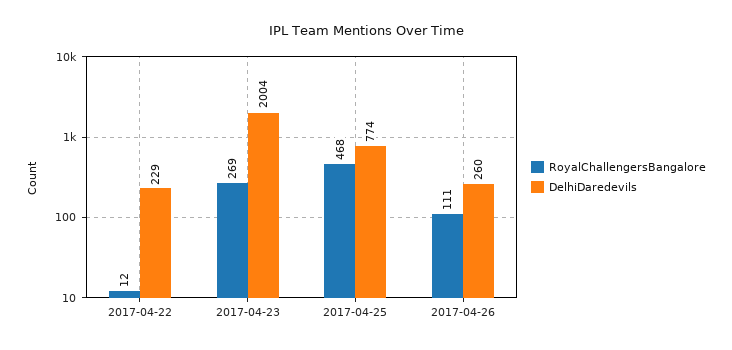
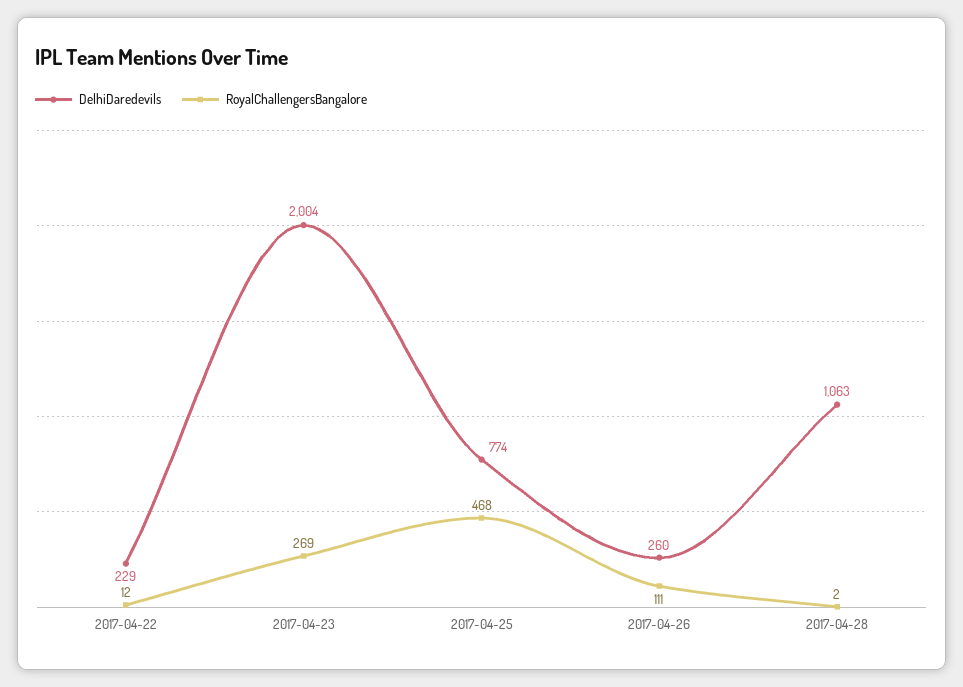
DelhiDaredevils, 2017-04-28: none -> 1063
RoyalChallengersBangalore, 2017-04-28: none -> 2

